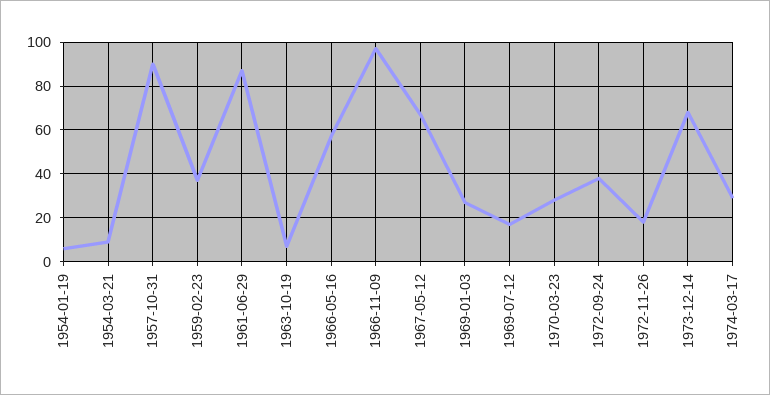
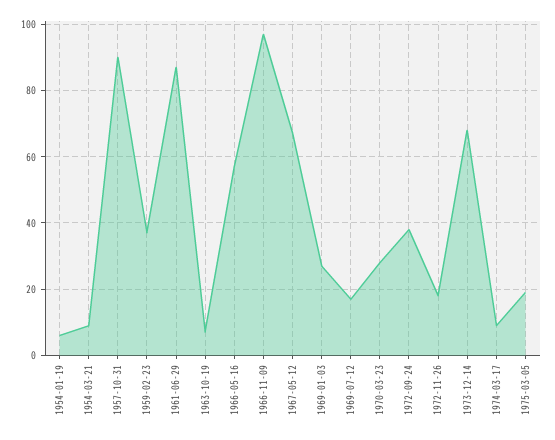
1974-03-17: 30 -> 10
1975-03-05: none -> 20

